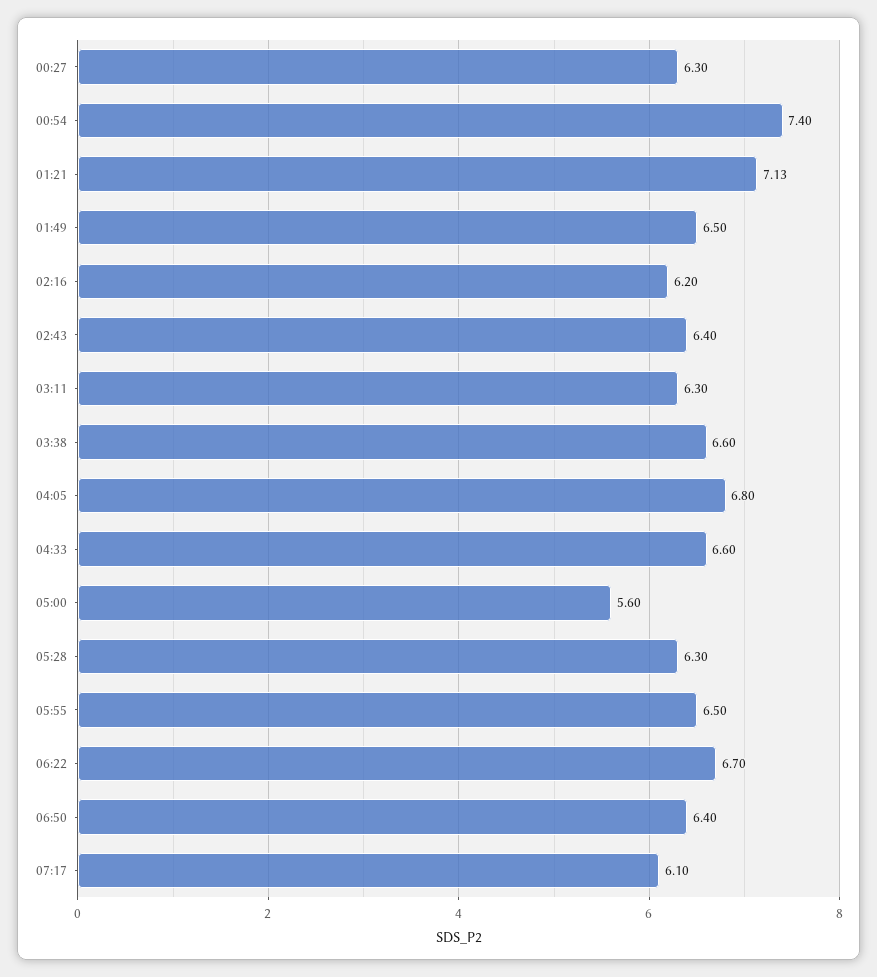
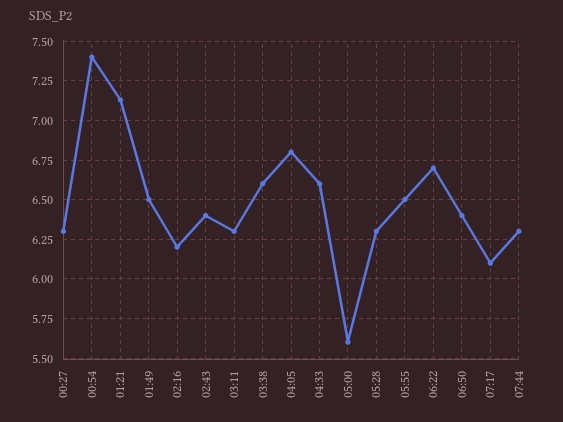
07:44: none -> 6.3

